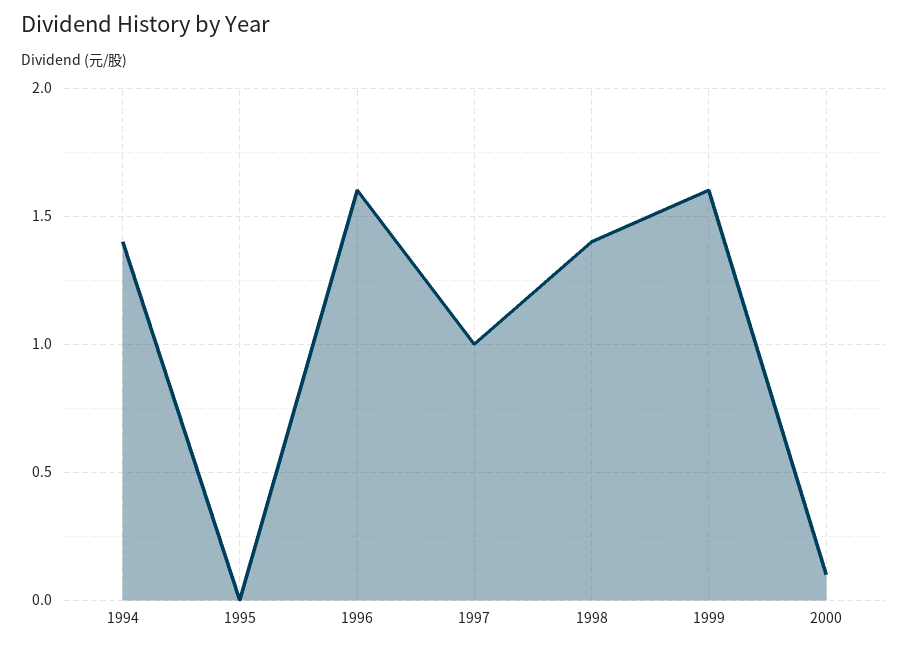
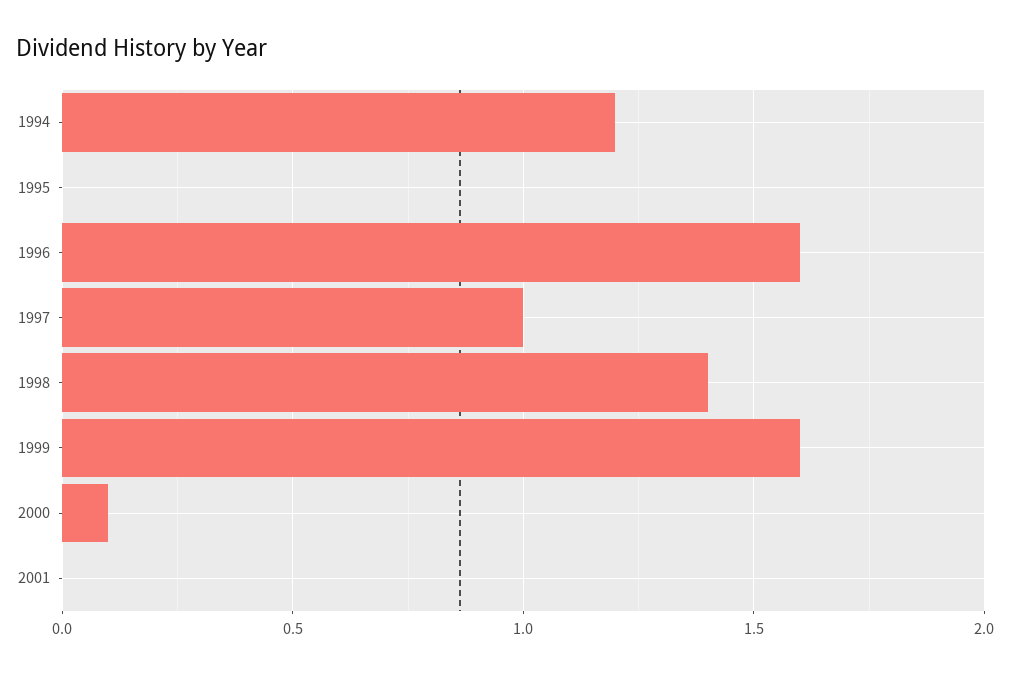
1994: 1.4 -> 1.2
2001: none -> 0

